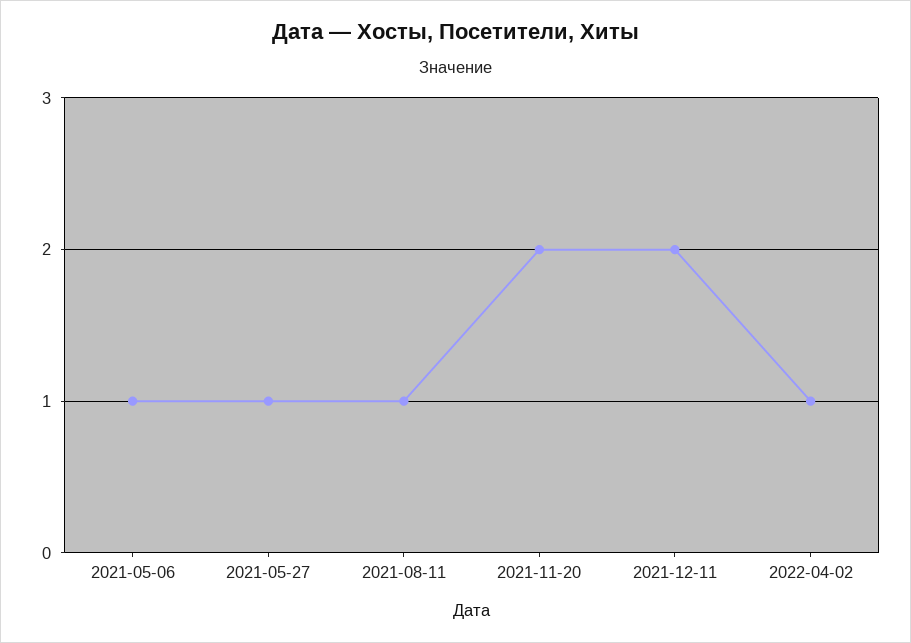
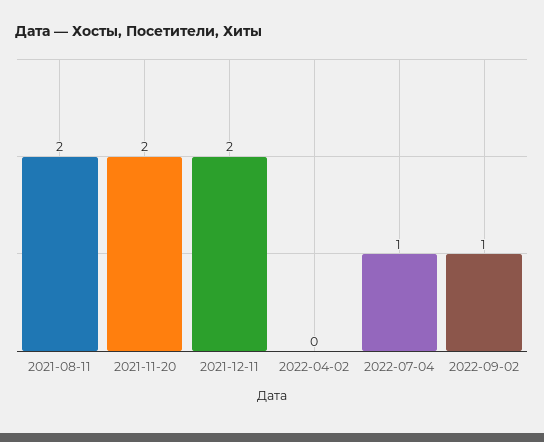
2021-05-06: 1 -> none
2021-05-27: 1 -> none
2021-08-11: 1 -> 2
2022-04-02: 1 -> 0
2022-07-04: none -> 1
2022-09-02: none -> 1

